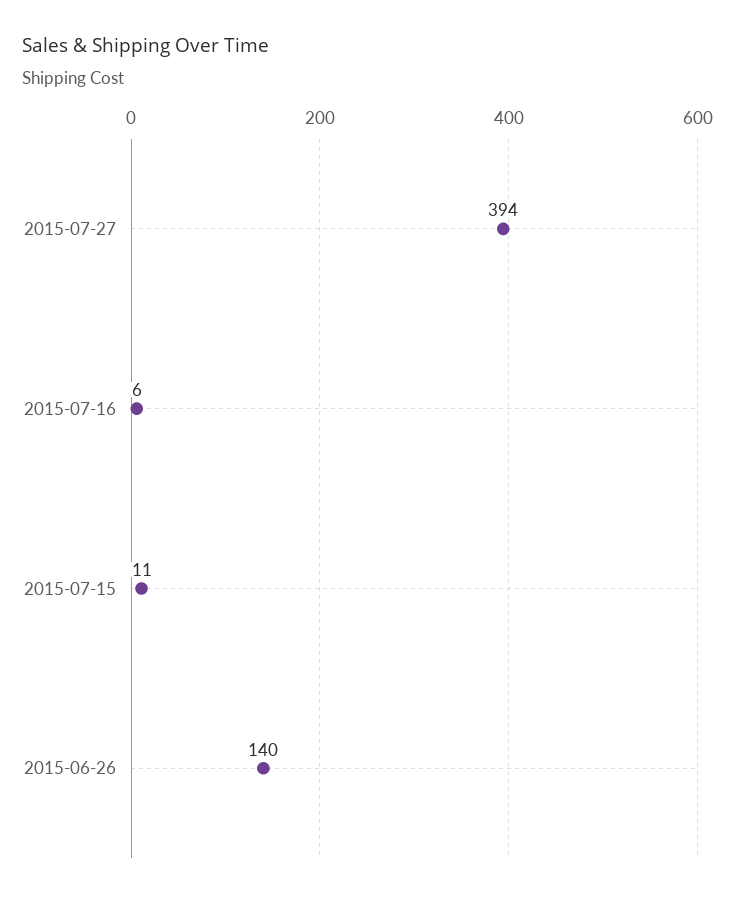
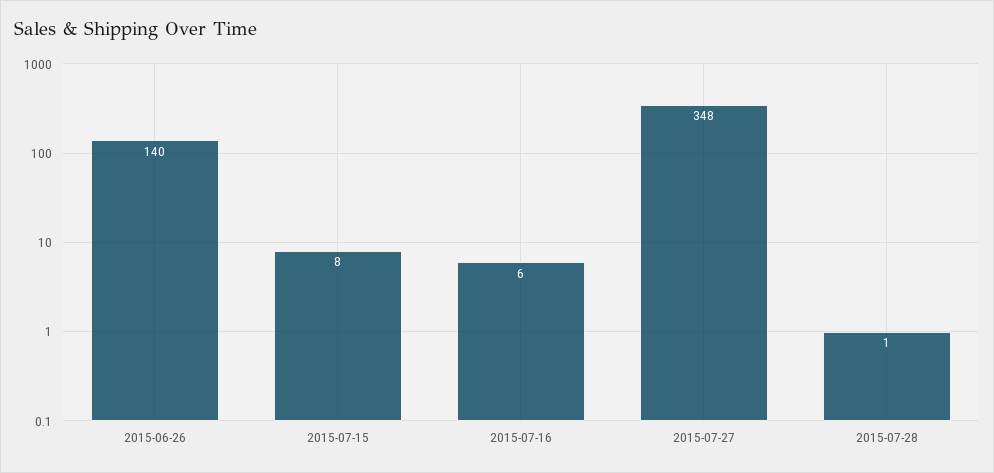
2015-07-27: 394 -> 348
2015-07-15: 11 -> 8
2015-07-28: none -> 1

